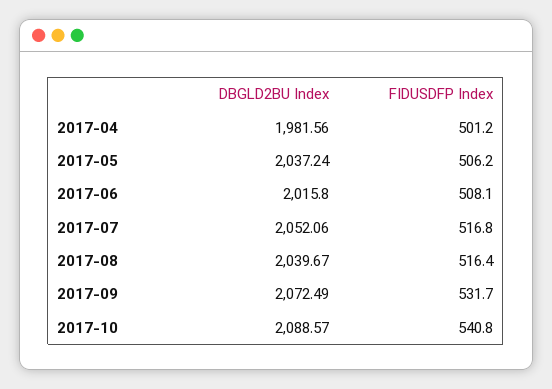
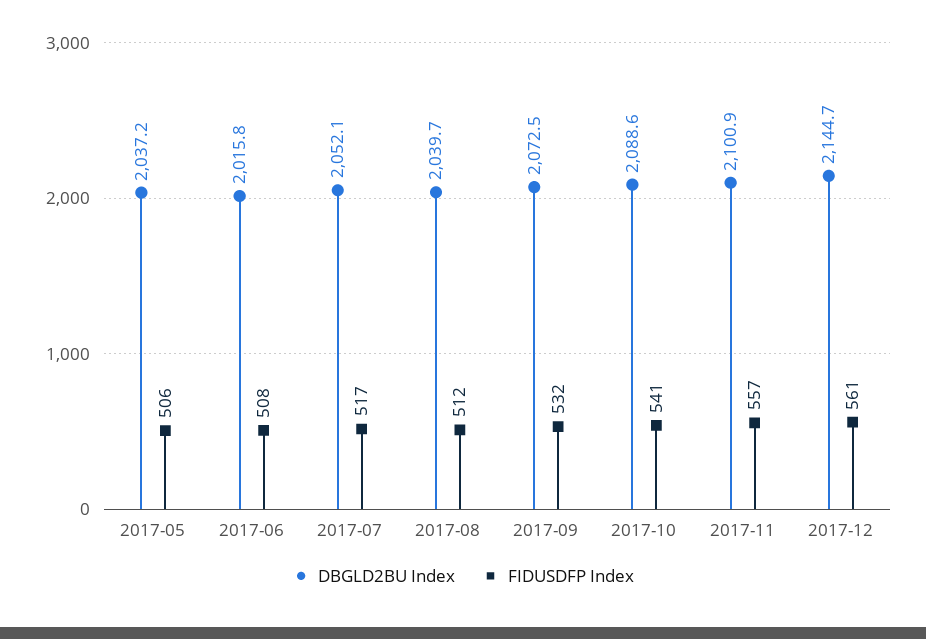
DBGLD2BU Index, 2017-04: 1981.56 -> none
FIDUSDFP Index, 2017-04: 501.2 -> none
FIDUSDFP Index, 2017-08: 516.4 -> 512
DBGLD2BU Index, 2017-11: none -> 2100.9
FIDUSDFP Index, 2017-11: none -> 557
DBGLD2BU Index, 2017-12: none -> 2144.7
FIDUSDFP Index, 2017-12: none -> 561

